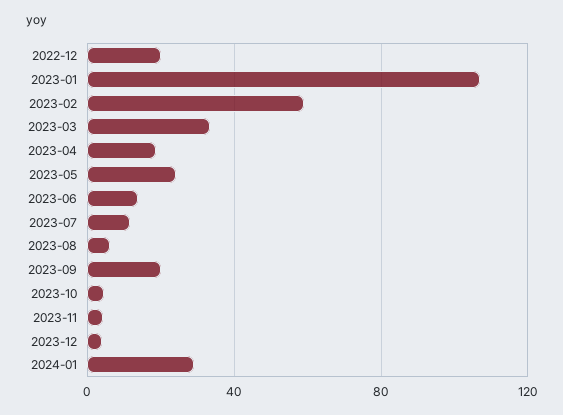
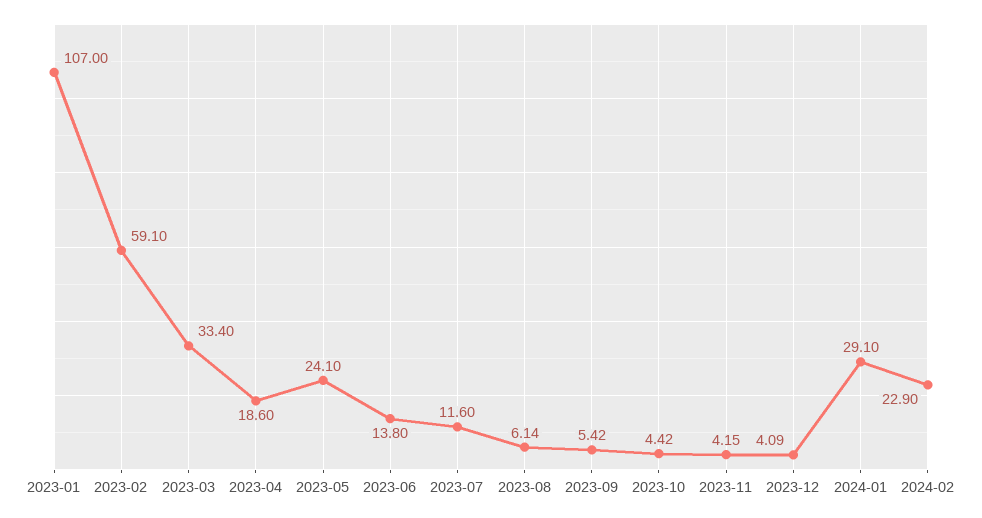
2022-12: 20 -> none
2023-09: 20 -> 5.42
2024-02: none -> 22.9

